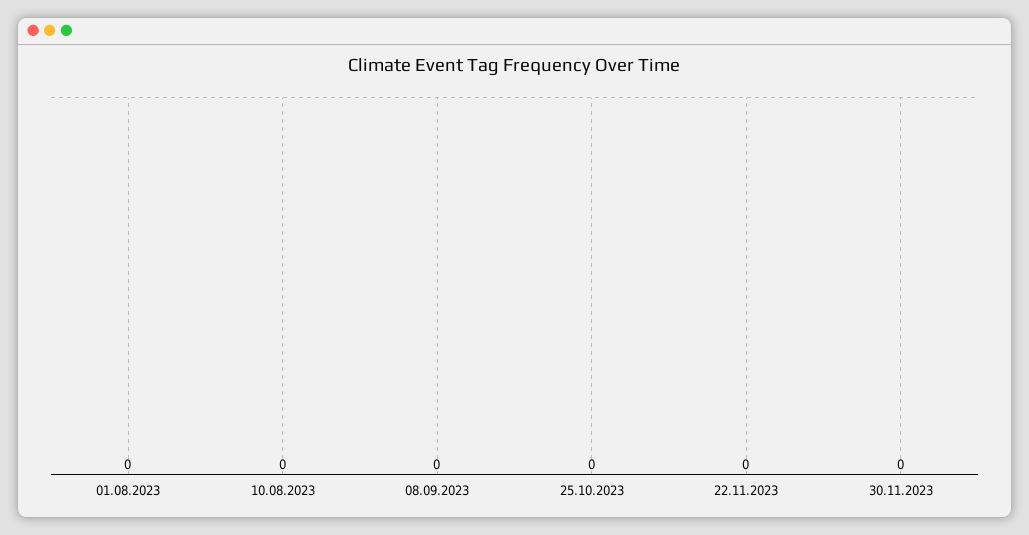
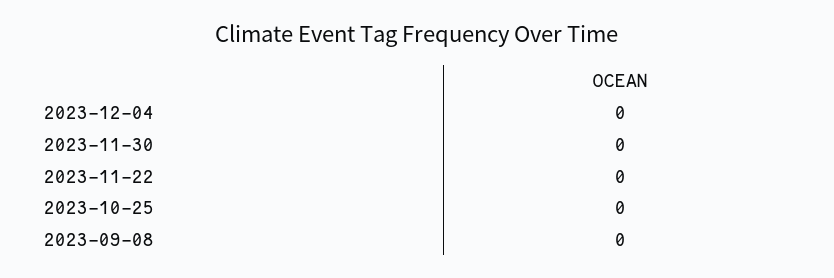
01.08.2023: 0 -> none
10.08.2023: 0 -> none
2023-12-04: none -> 0

